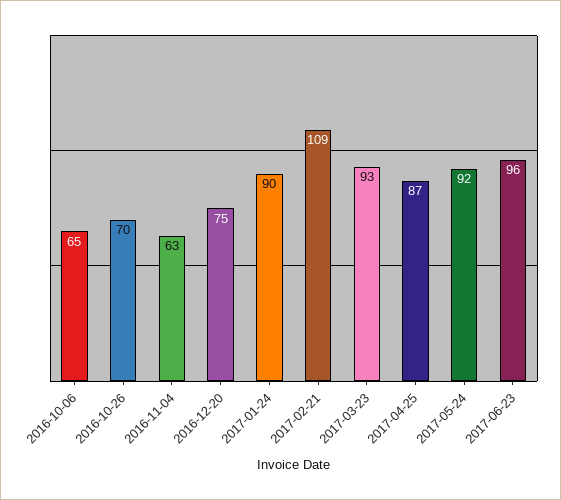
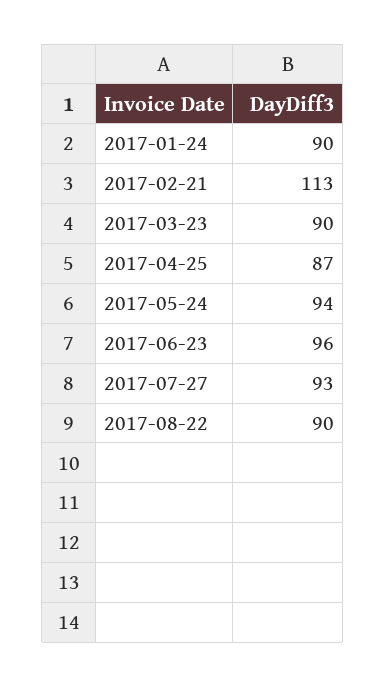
2016-10-06: 65 -> none
2016-10-26: 70 -> none
2016-11-04: 63 -> none
2016-12-20: 75 -> none
2017-02-21: 109 -> 113
2017-03-23: 93 -> 90
2017-05-24: 92 -> 94
2017-07-27: none -> 93
2017-08-22: none -> 90

